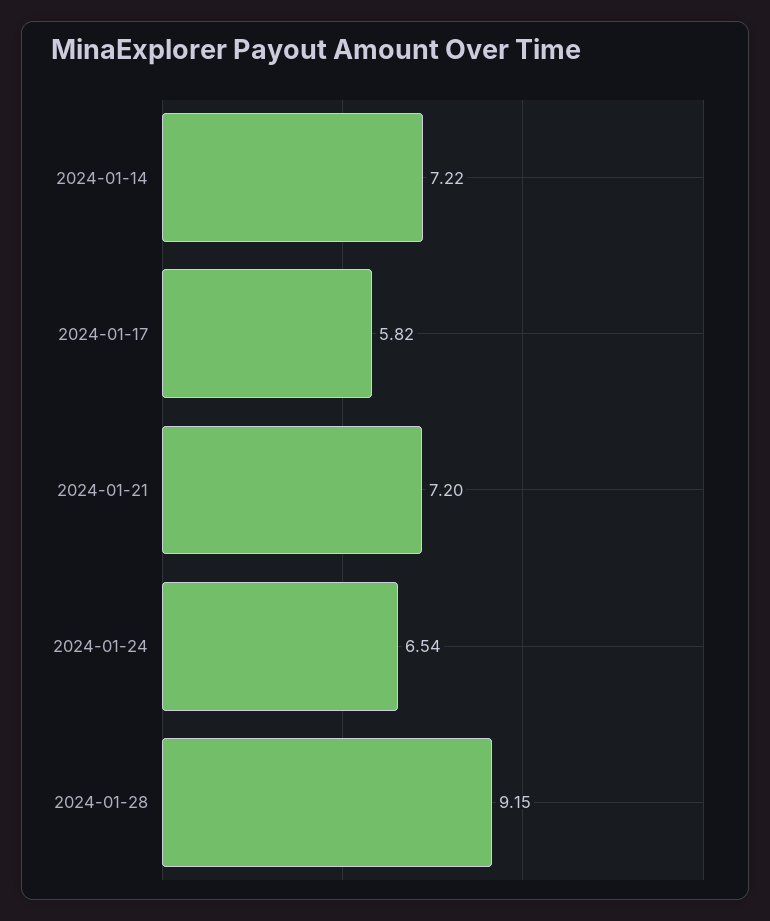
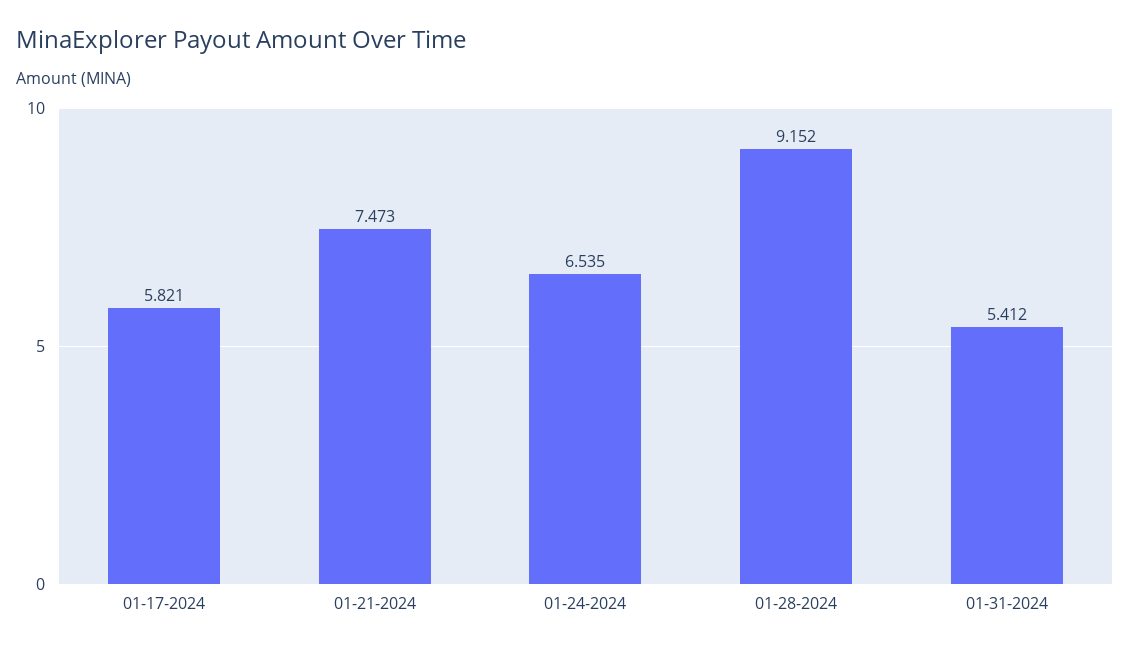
2024-01-14: 7.22 -> none
2024-01-21: 7.2 -> 7.473
01-31-2024: none -> 5.412

